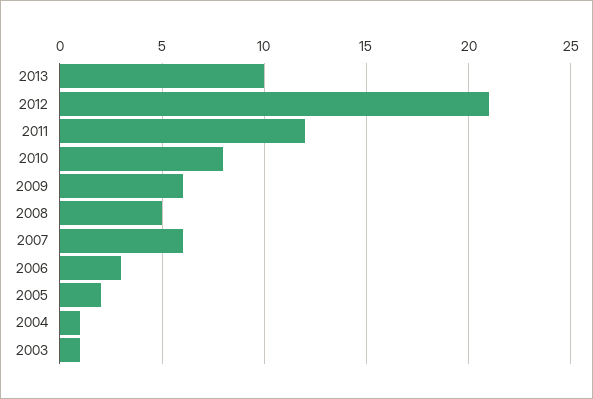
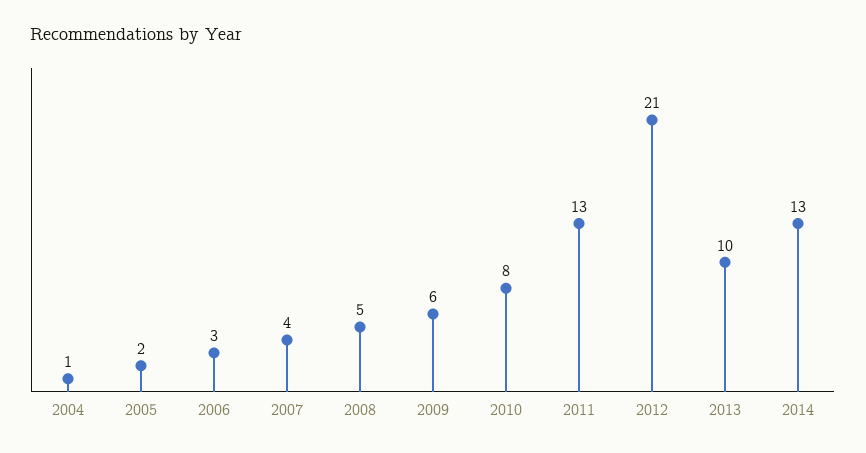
2011: 12 -> 13
2007: 6 -> 4
2003: 1 -> none
2014: none -> 13

